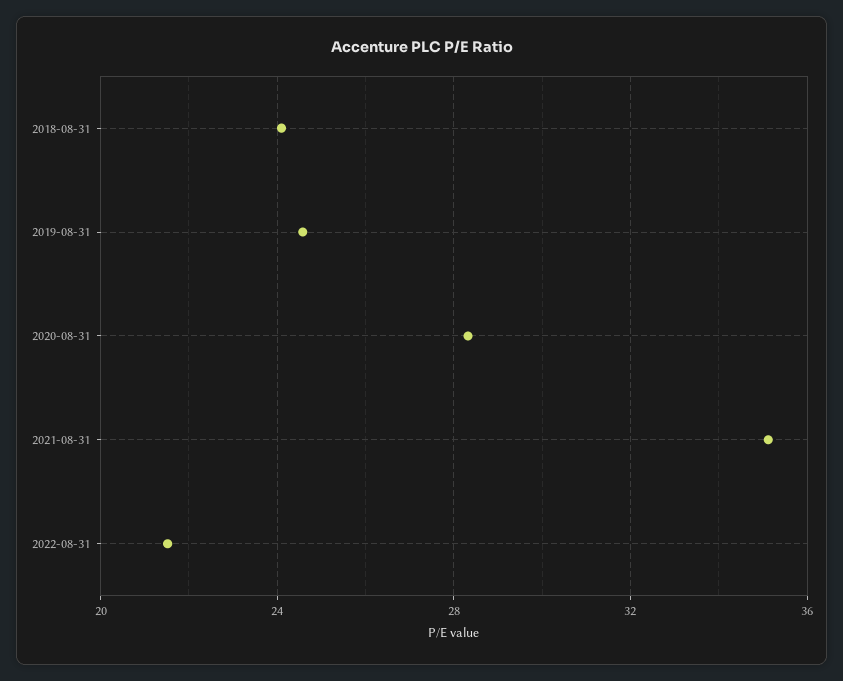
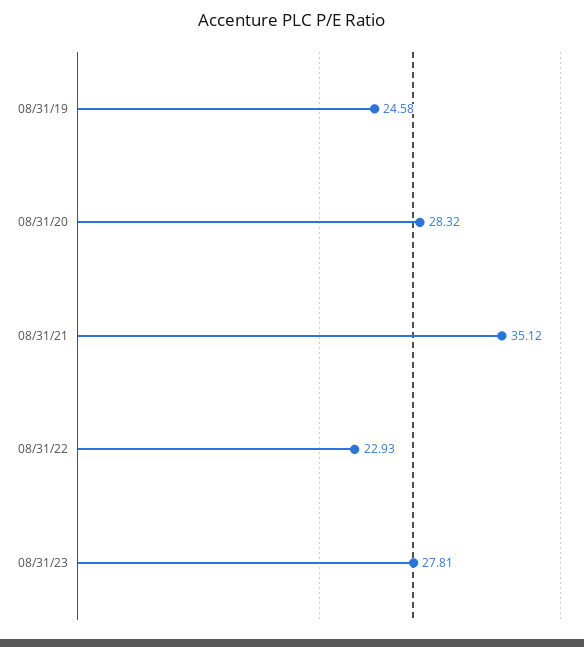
2018-08-31: 24 -> none
2022-08-31: 21.5 -> 22.93
08/31/23: none -> 27.81

